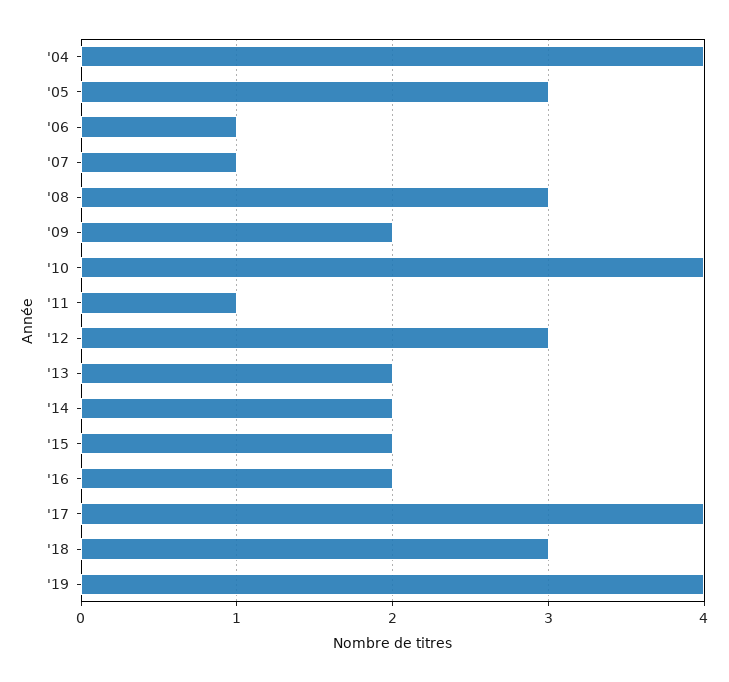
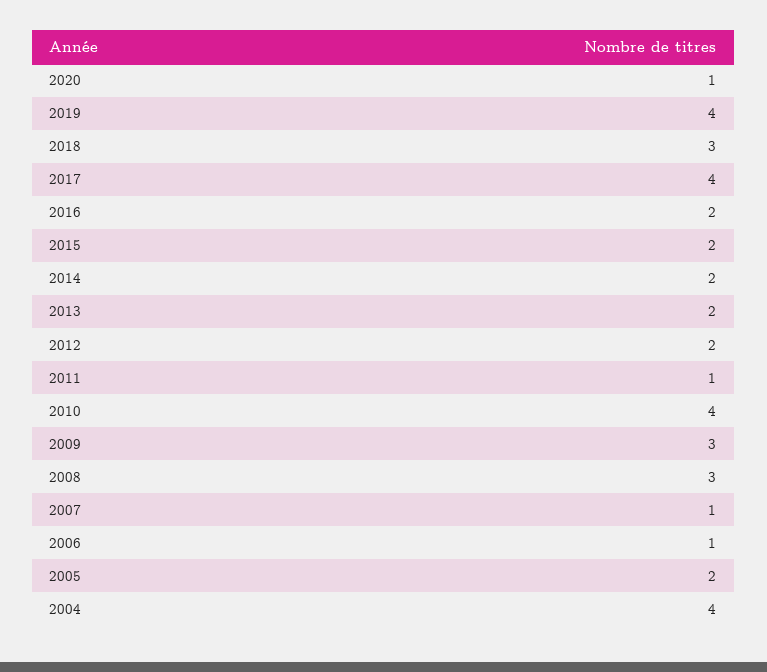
'05: 3 -> 2
'09: 2 -> 3
'12: 3 -> 2
2020: none -> 1

